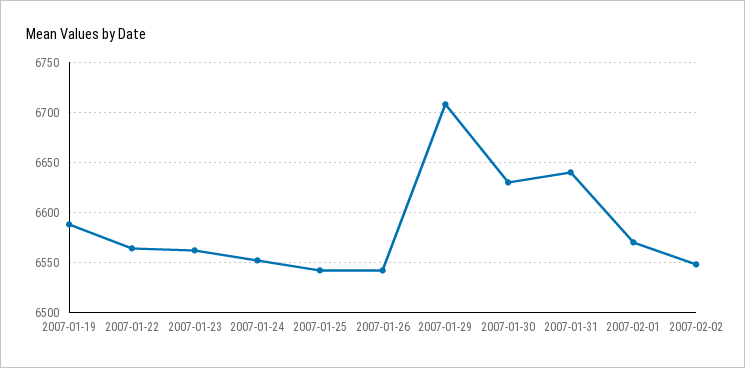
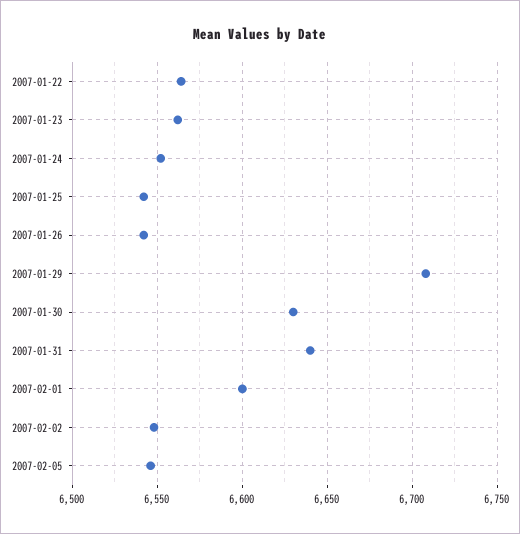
2007-01-19: 6590 -> none
2007-02-01: 6570 -> 6600
2007-02-05: none -> 6545

